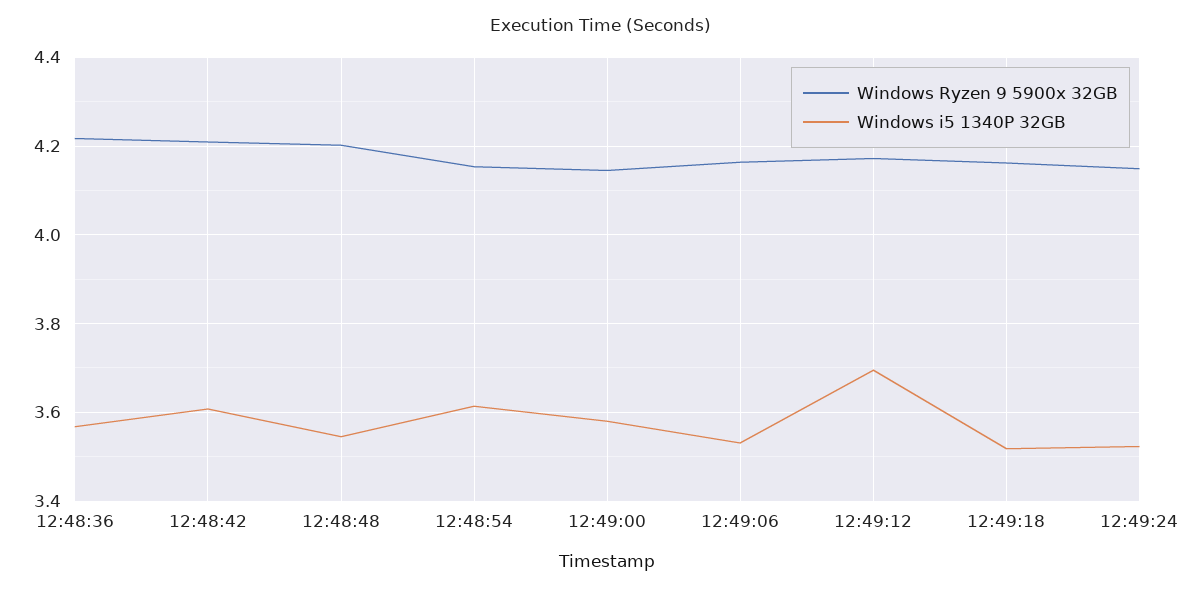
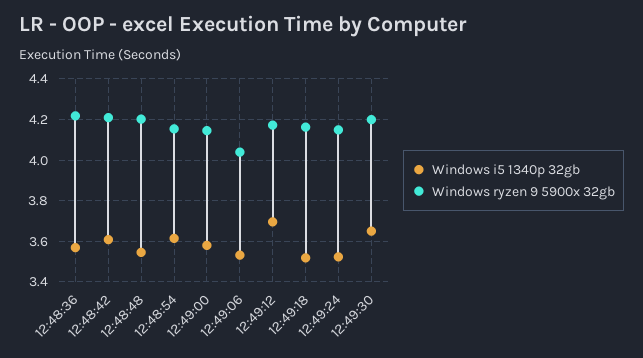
Windows Ryzen 9 5900x 32GB, 12:49:06: 4.16 -> 4.05
Windows i5 1340P 32GB, 12:49:30: none -> 3.65
Windows Ryzen 9 5900x 32GB, 12:49:30: none -> 4.2

